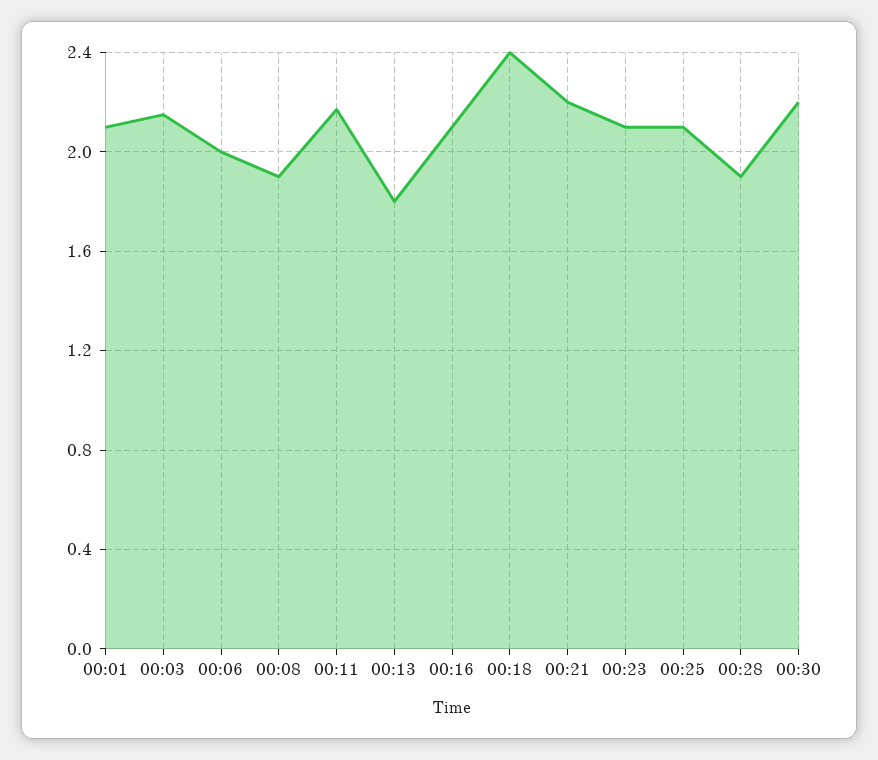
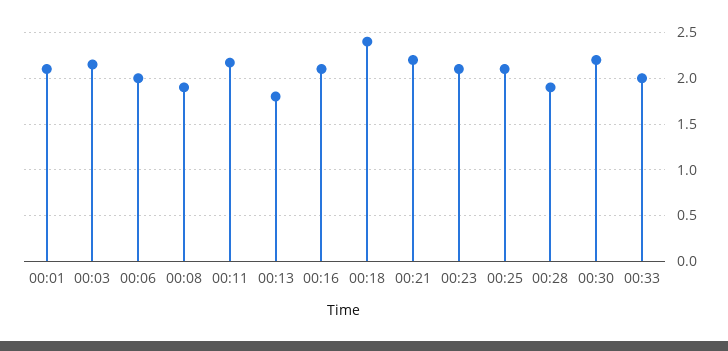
00:33: none -> 2

